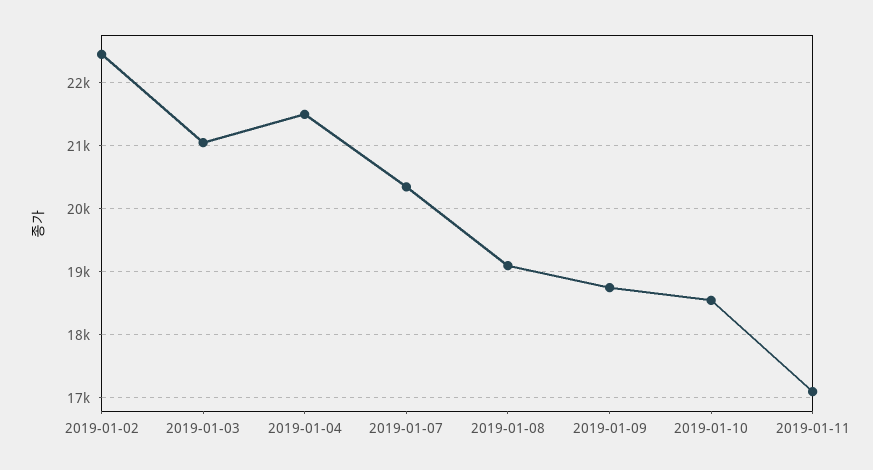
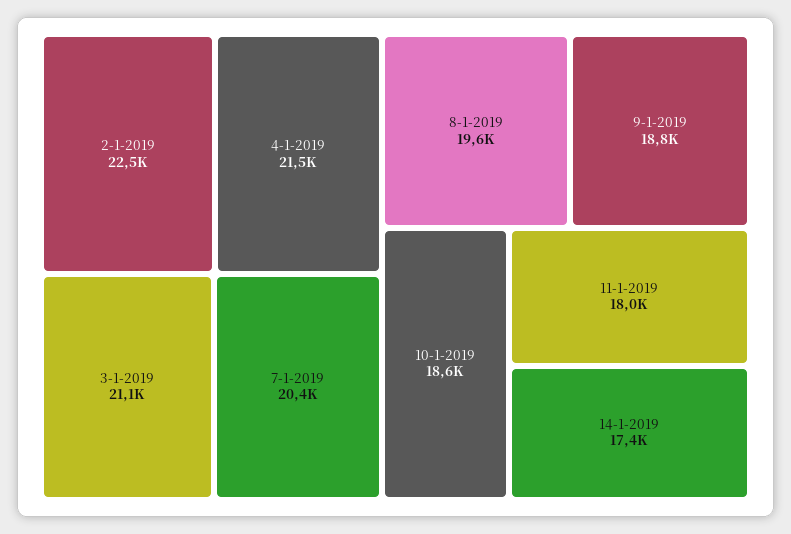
2019-01-08: 19100 -> 19600
2019-01-11: 17100 -> 18000
14-1-2019: none -> 17400

